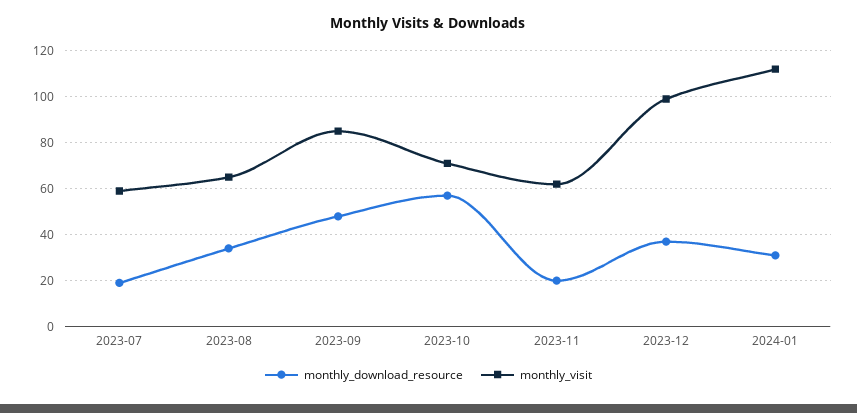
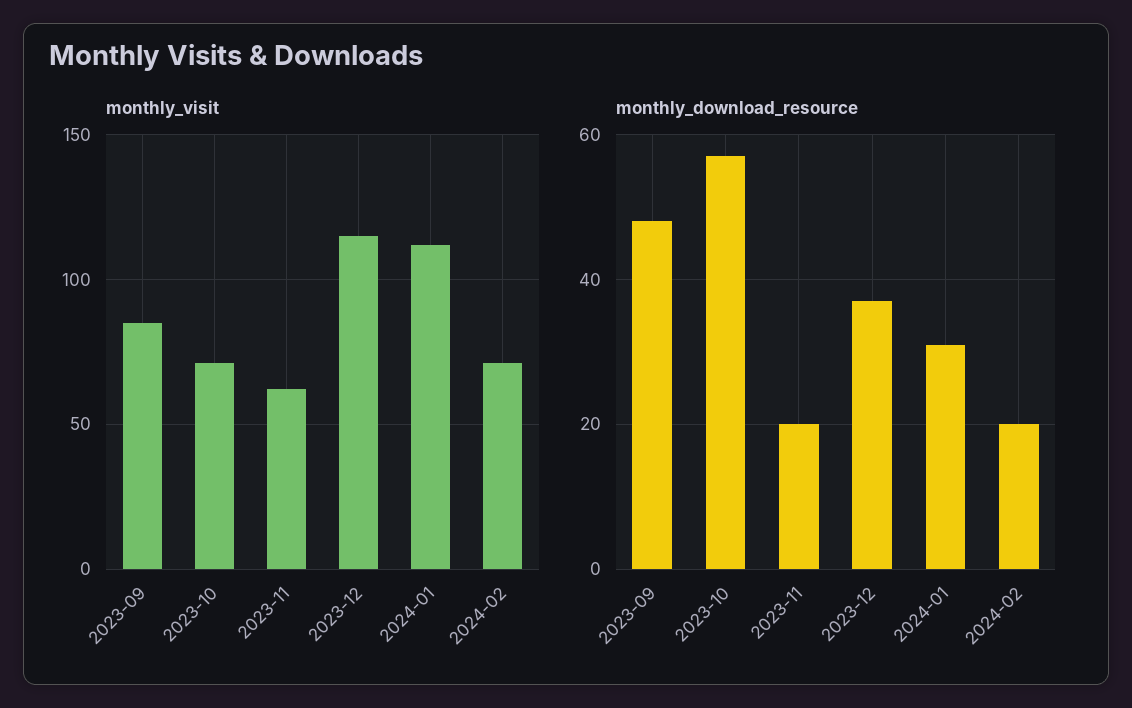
monthly_download_resource, 2023-07: 20 -> none
monthly_visit, 2023-07: 60 -> none
monthly_download_resource, 2023-08: 35 -> none
monthly_visit, 2023-08: 65 -> none
monthly_visit, 2023-12: 100 -> 115
monthly_visit, 2024-02: none -> 70
monthly_download_resource, 2024-02: none -> 20

